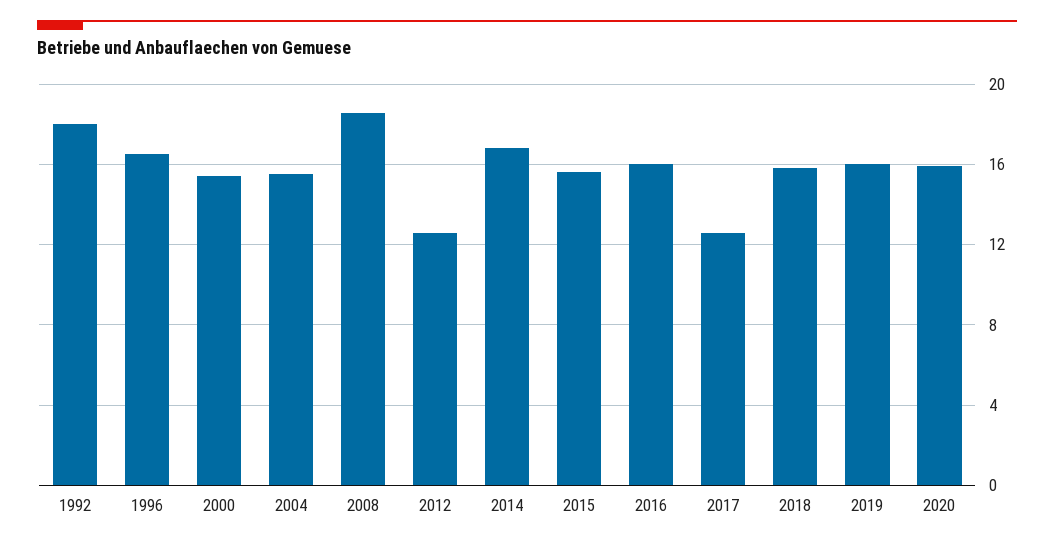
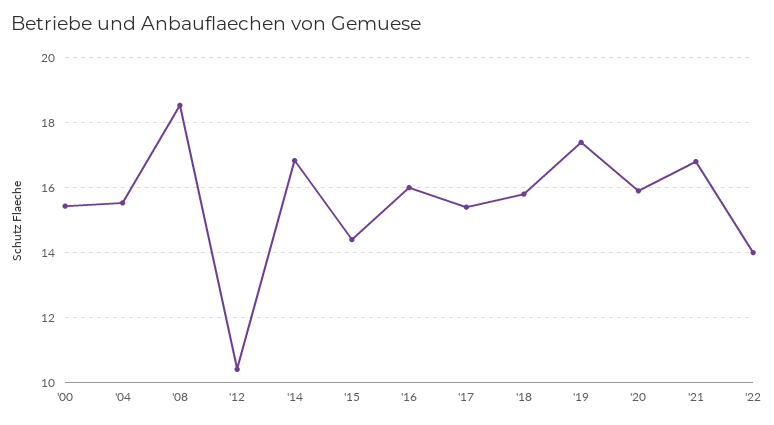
1992: 18 -> none
1996: 16.5 -> none
2012: 12.5 -> 10.4
2015: 15.5 -> 14.4
2017: 12.5 -> 15.4
2019: 16 -> 17.4
'21: none -> 16.8
'22: none -> 14

